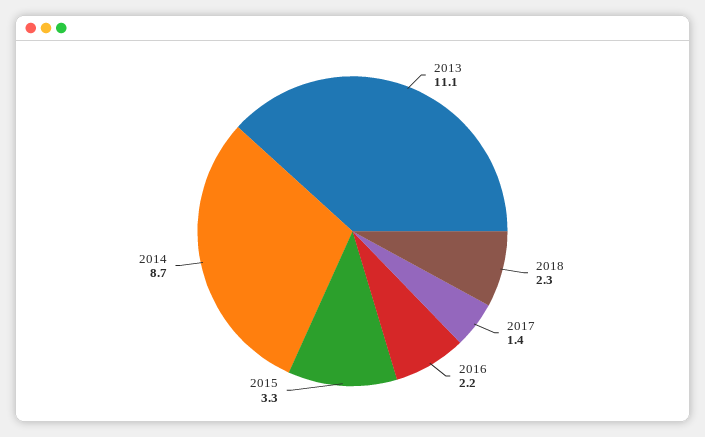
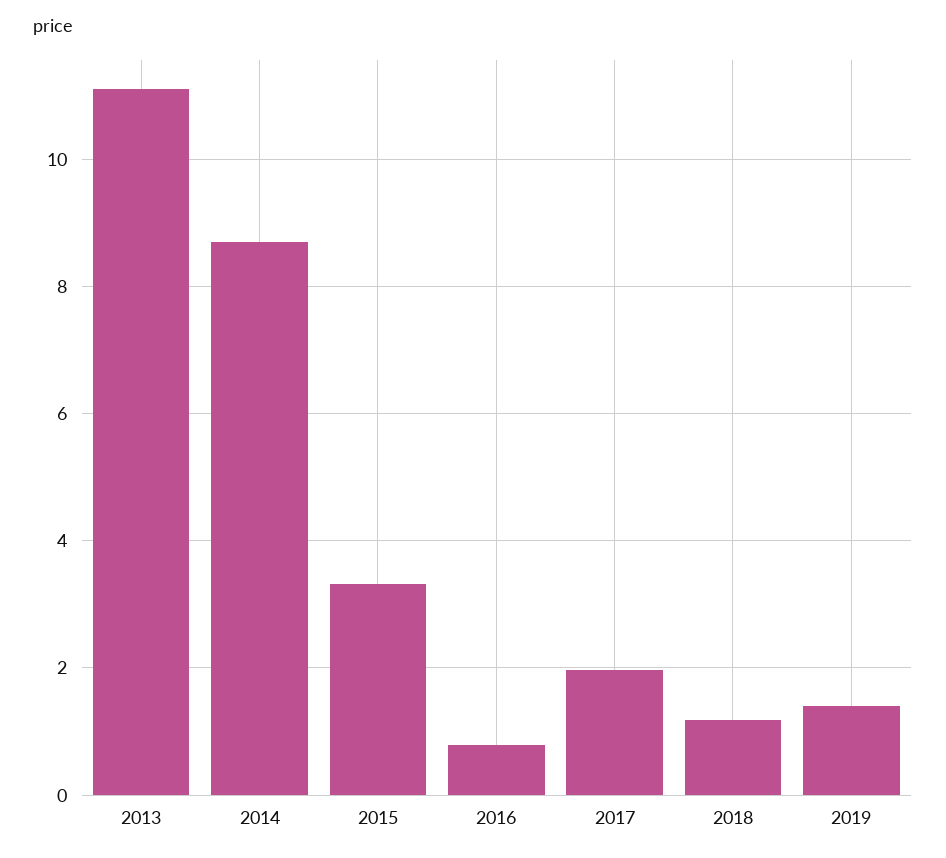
2018: 2.3 -> 1.2
2017: 1.4 -> 2
2016: 2.2 -> 0.8
2019: none -> 1.4

